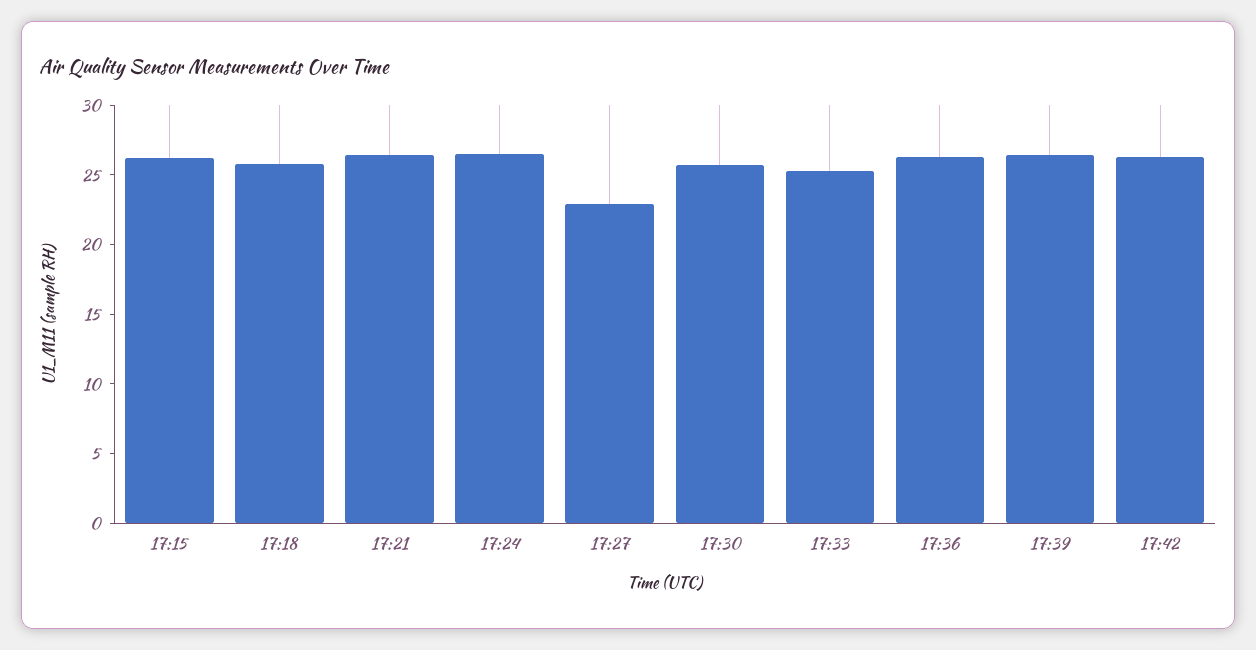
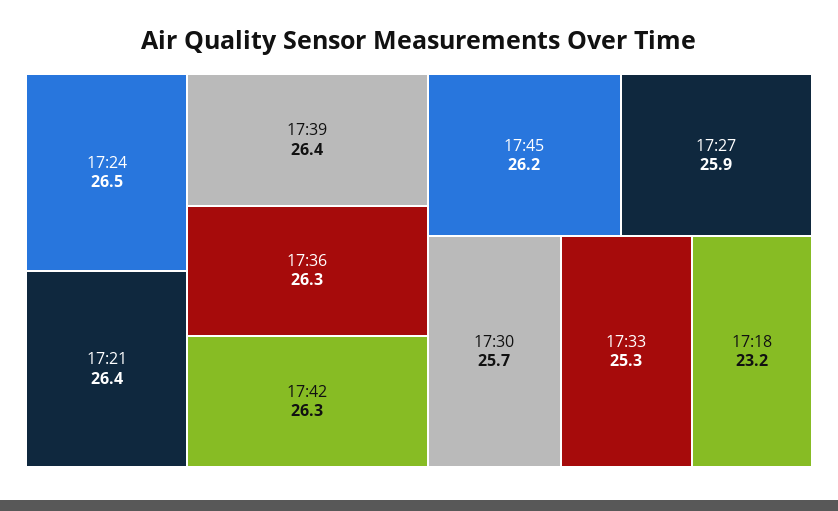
17:15: 26 -> none
17:18: 26 -> 23.2
17:27: 23 -> 25.9
17:45: none -> 26.2

